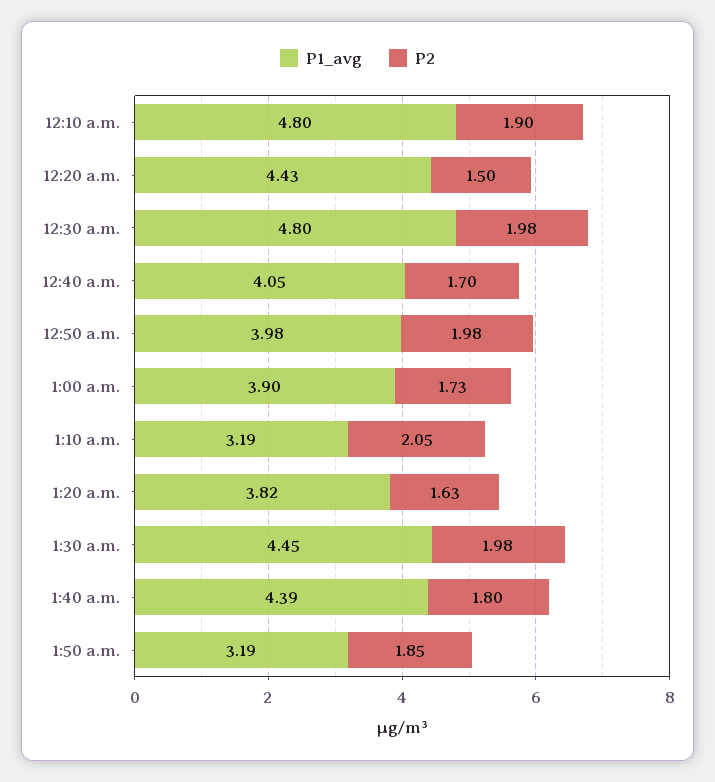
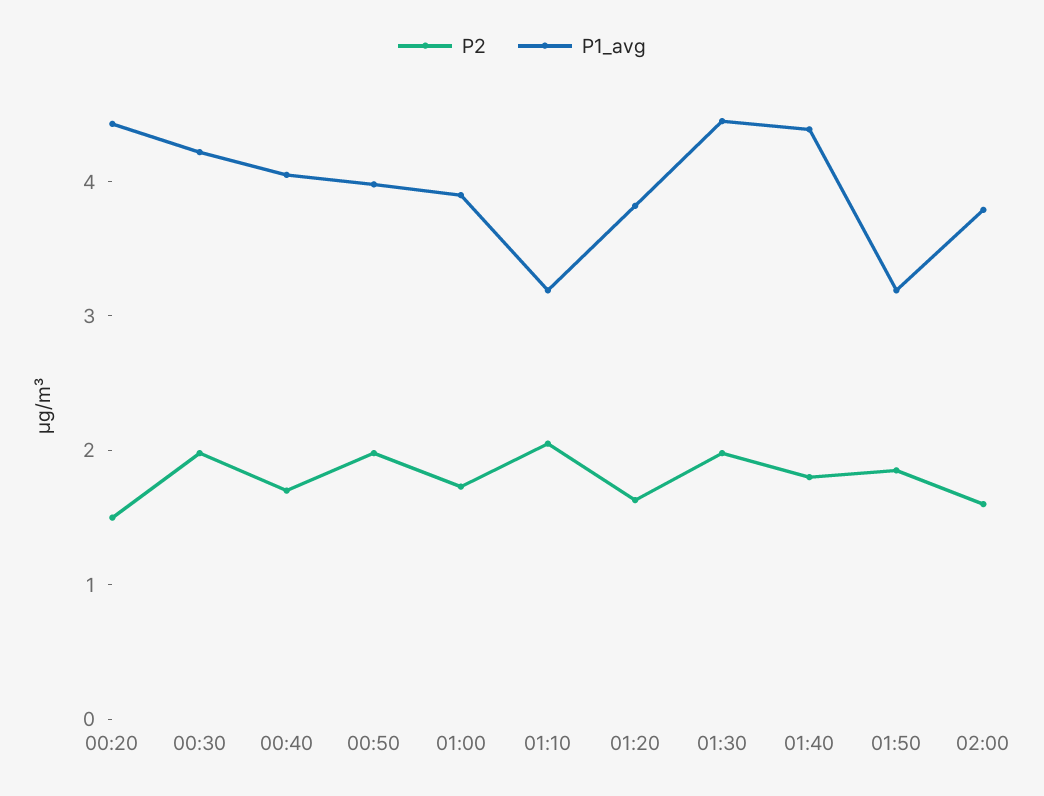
P1_avg, 12:10 a.m.: 4.8 -> none
P2, 12:10 a.m.: 1.9 -> none
P1_avg, 12:30 a.m.: 4.8 -> 4.2
P2, 02:00: none -> 1.6
P1_avg, 02:00: none -> 3.8

